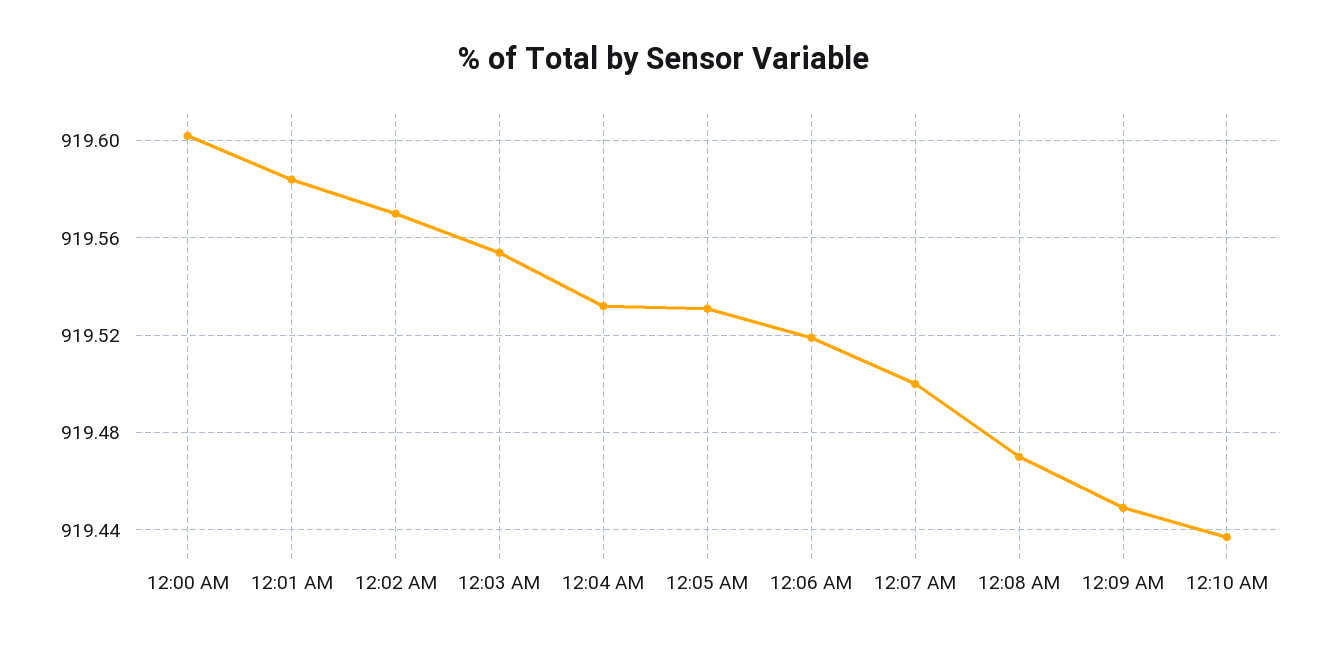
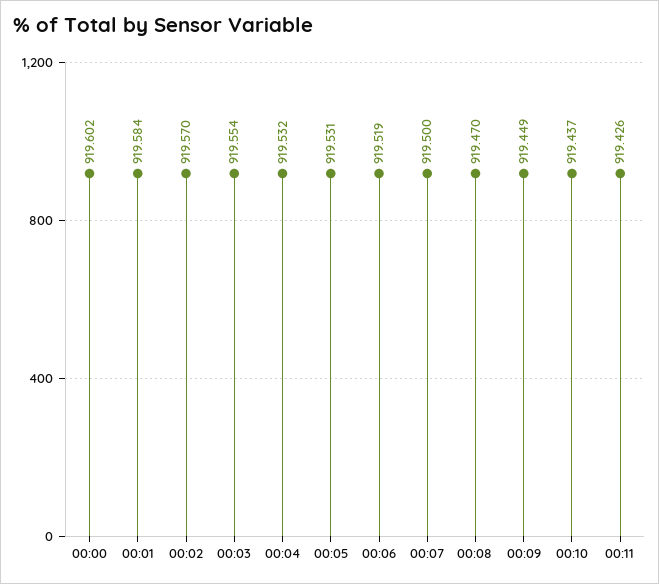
00:11: none -> 919.426

